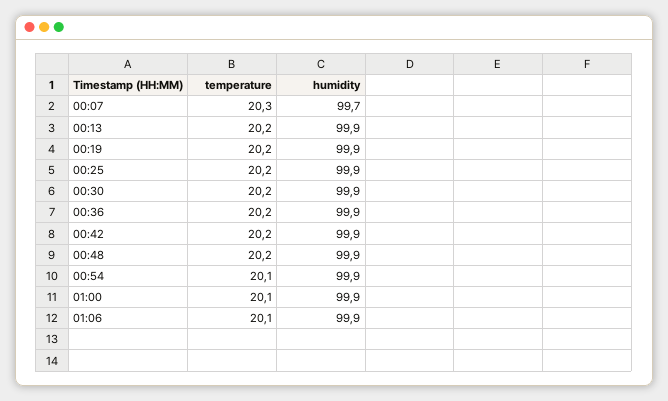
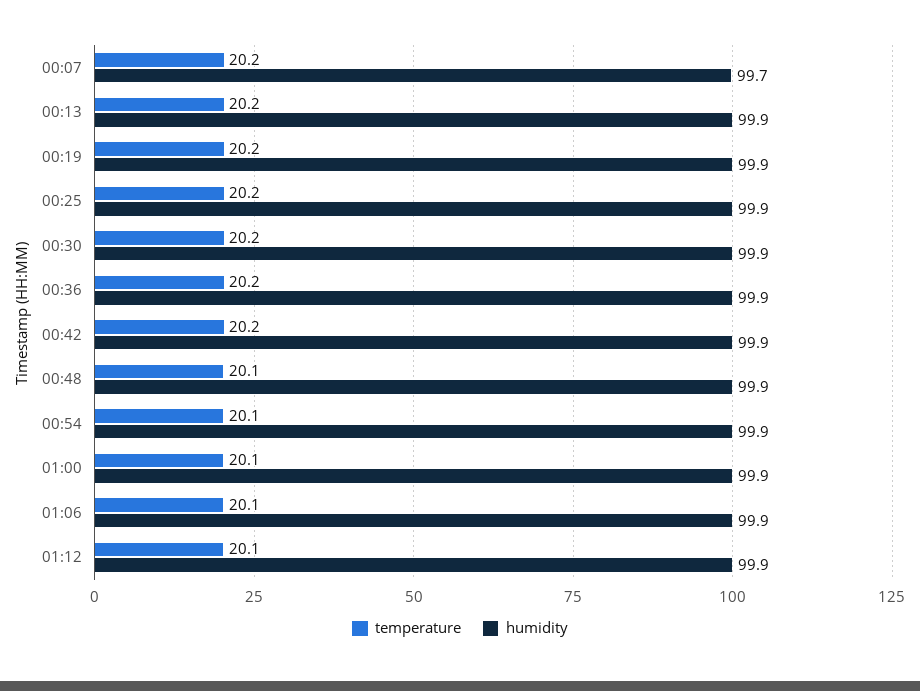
temperature, 00:07: 20.3 -> 20.2
temperature, 00:48: 20.2 -> 20.1
temperature, 01:12: none -> 20.1
humidity, 01:12: none -> 99.9

